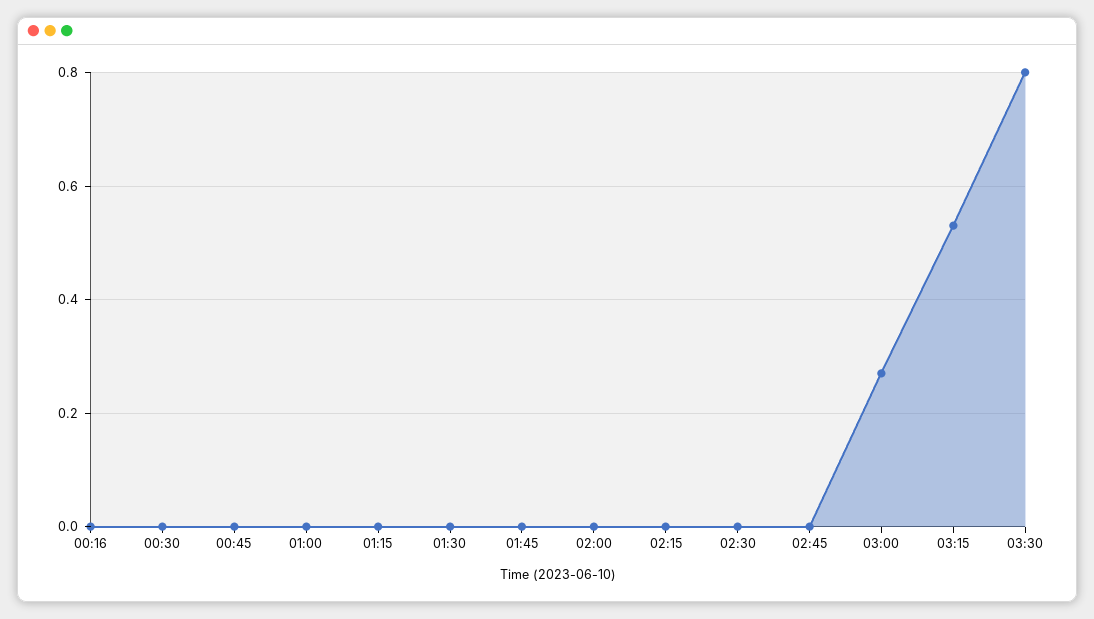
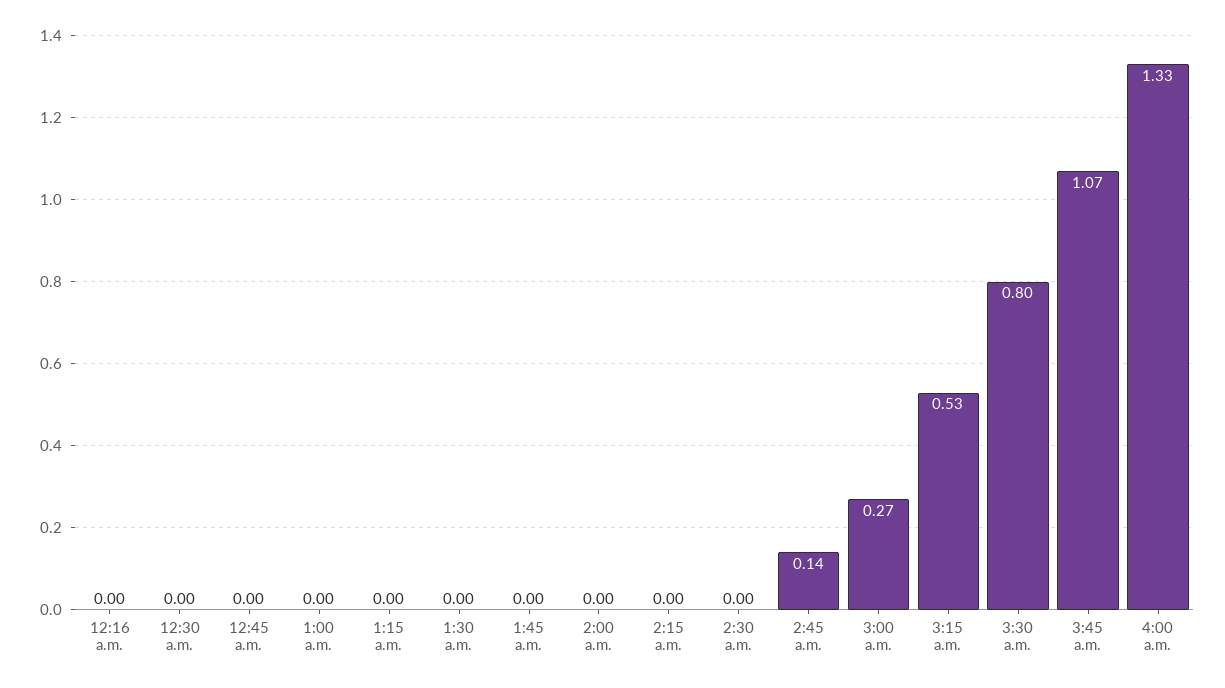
02:45: 0 -> 0.14
3:45 a.m.: none -> 1.07
4:00 a.m.: none -> 1.33

